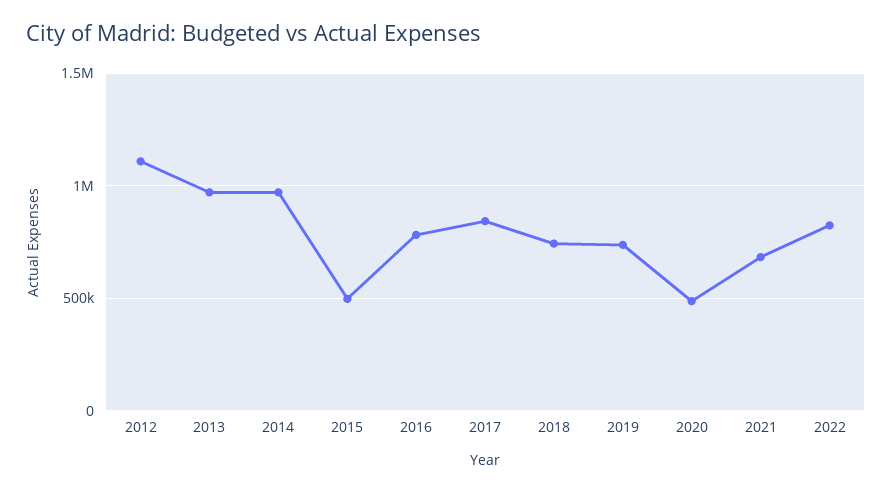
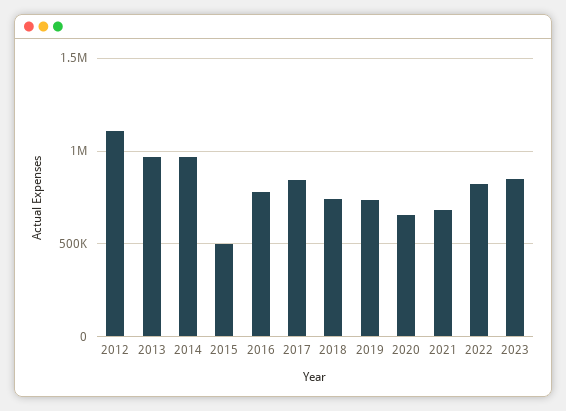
2020: 500000 -> 650000
2023: none -> 850000

